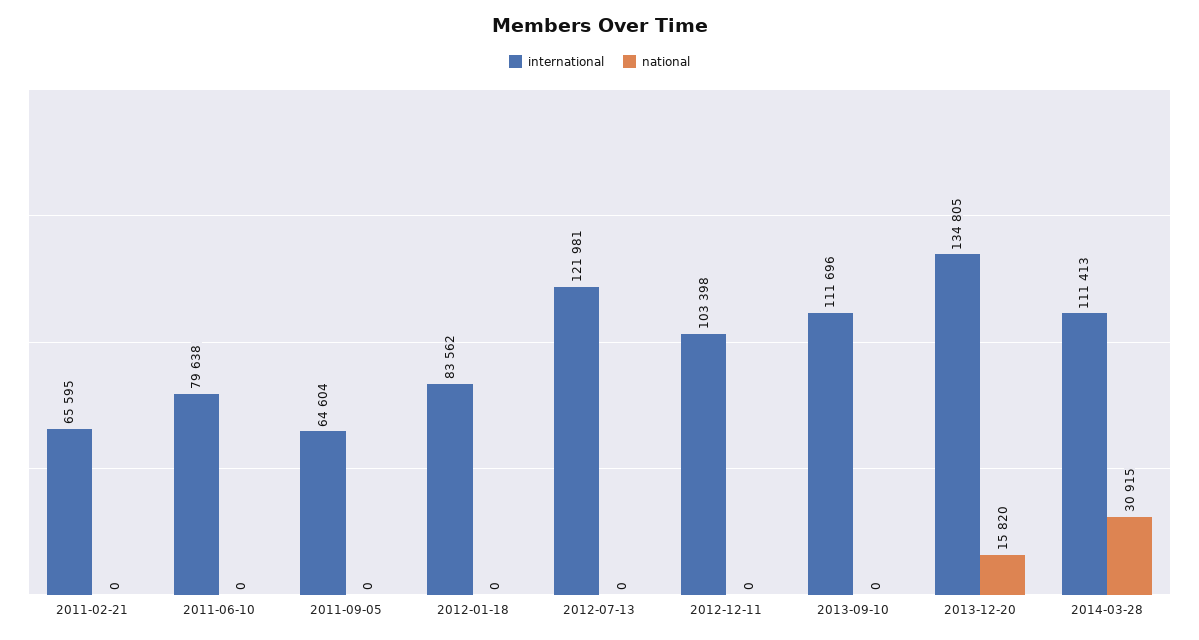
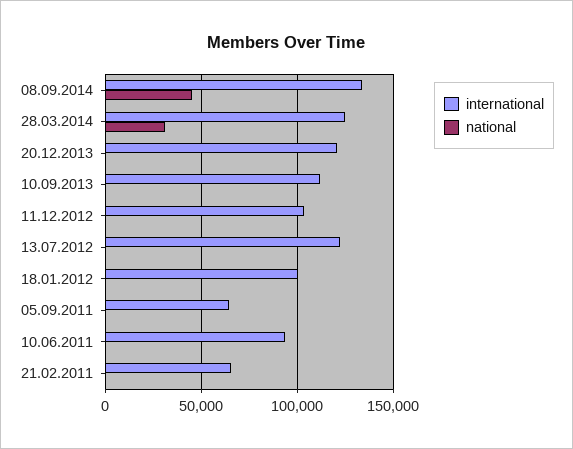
international, 2011-06-10: 79638 -> 95000
international, 2012-01-18: 83562 -> 100000
international, 2013-12-20: 134805 -> 120000
national, 2013-12-20: 15820 -> 0
international, 2014-03-28: 111413 -> 125000
international, 08.09.2014: none -> 135000
national, 08.09.2014: none -> 45000

